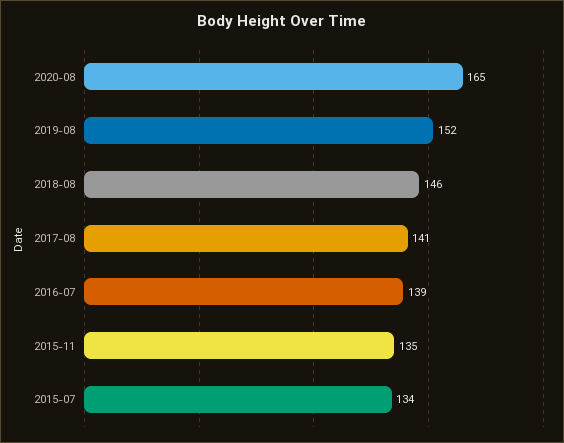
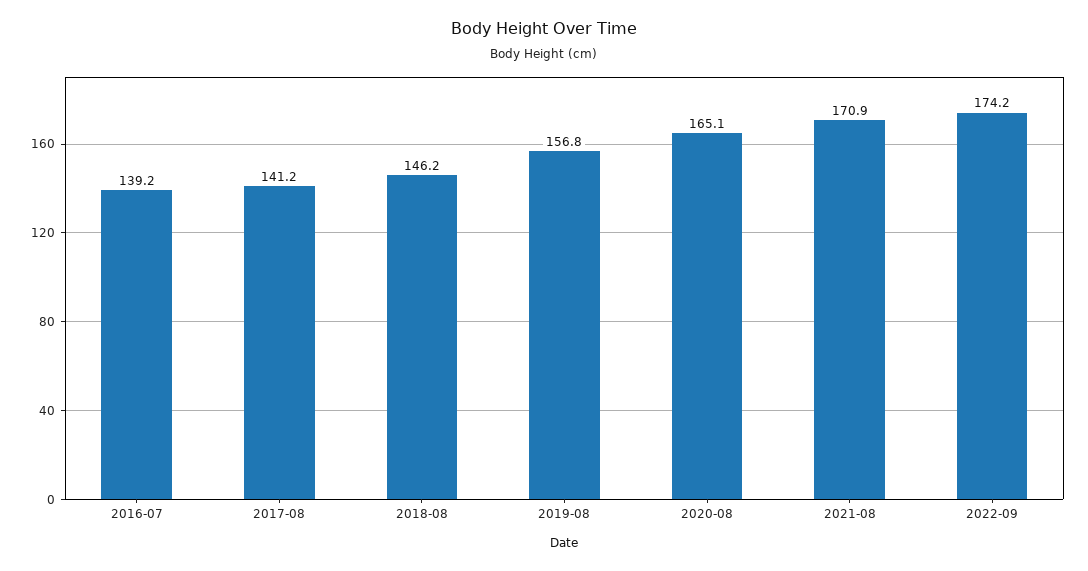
2019-08: 152 -> 156.8
2015-11: 135 -> none
2015-07: 134 -> none
2021-08: none -> 170.9
2022-09: none -> 174.2

